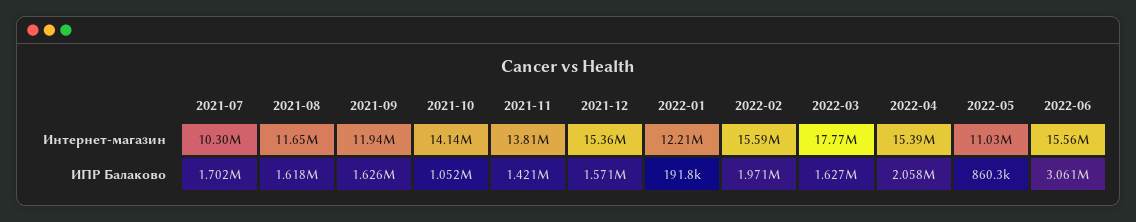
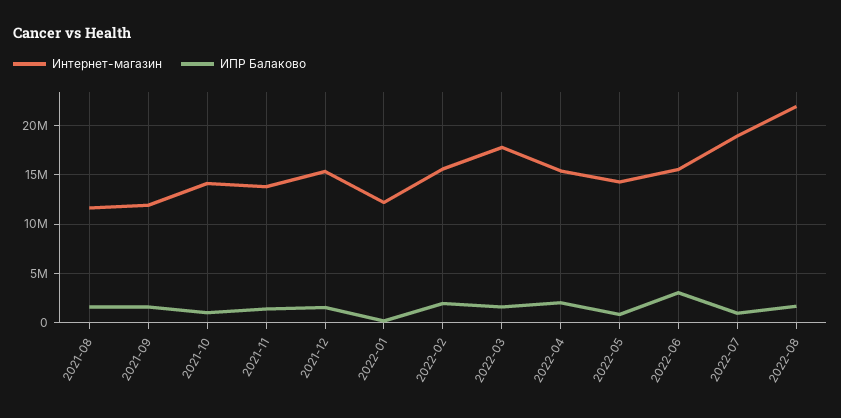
Интернет-магазин, 2021-07: 10300000 -> none
Интернет-магазин, 2022-05: 11030000 -> 14000000
ИПР Балаково, 2021-07: 1702000 -> none
Интернет-магазин, 2022-07: none -> 19000000
ИПР Балаково, 2022-07: none -> 1000000
Интернет-магазин, 2022-08: none -> 22000000
ИПР Балаково, 2022-08: none -> 2000000

